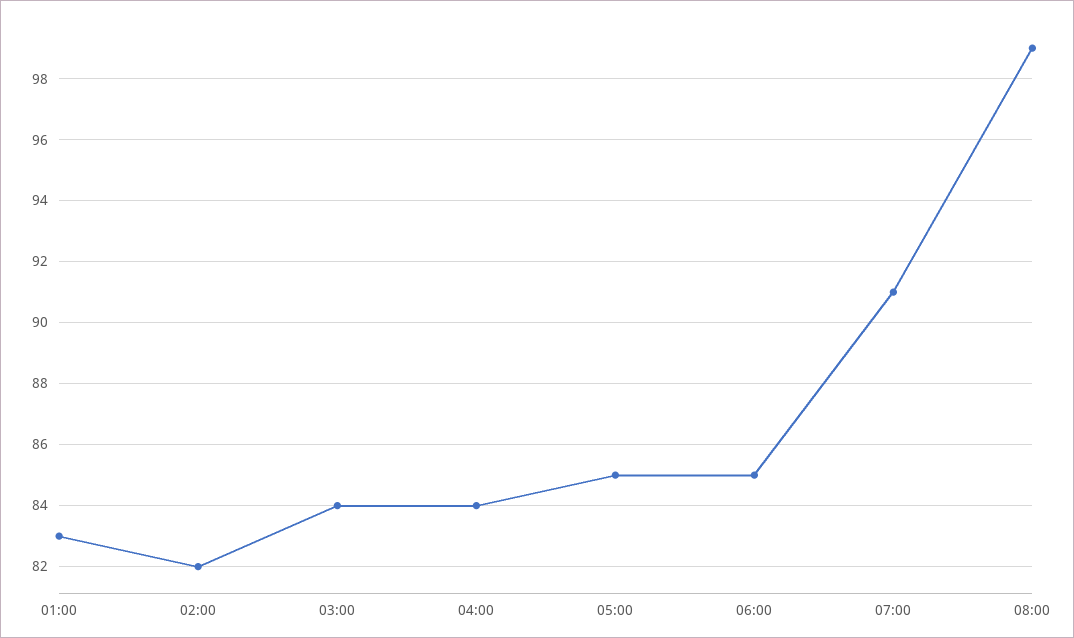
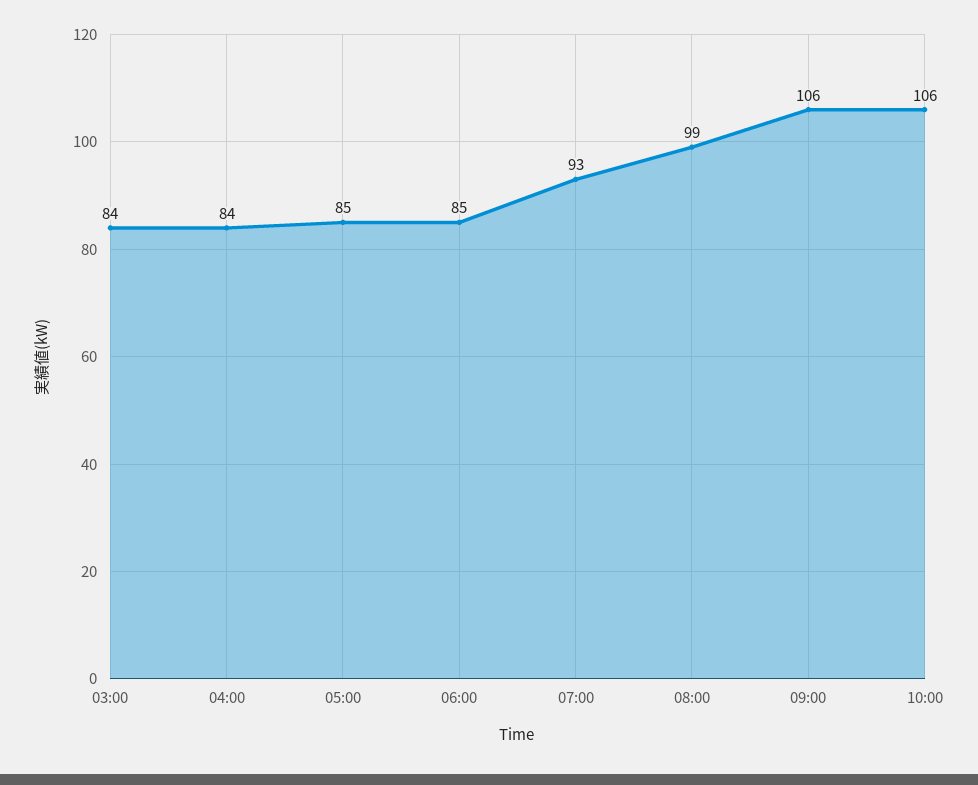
01:00: 83 -> none
02:00: 82 -> none
07:00: 91 -> 93
09:00: none -> 106
10:00: none -> 106

